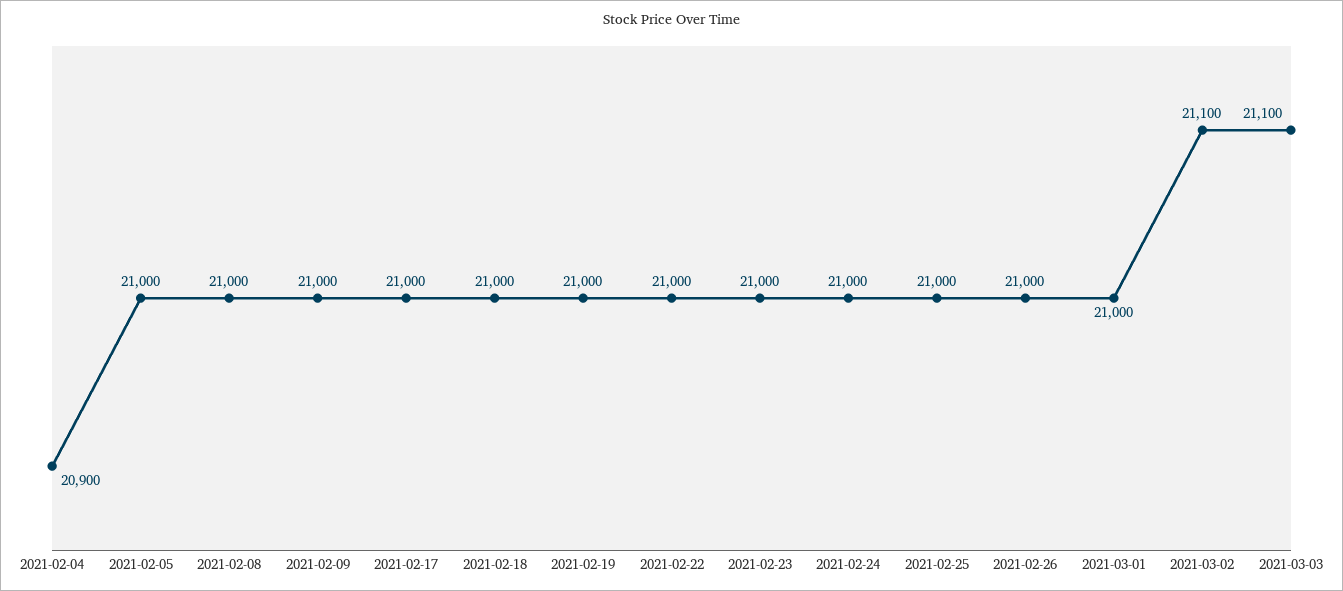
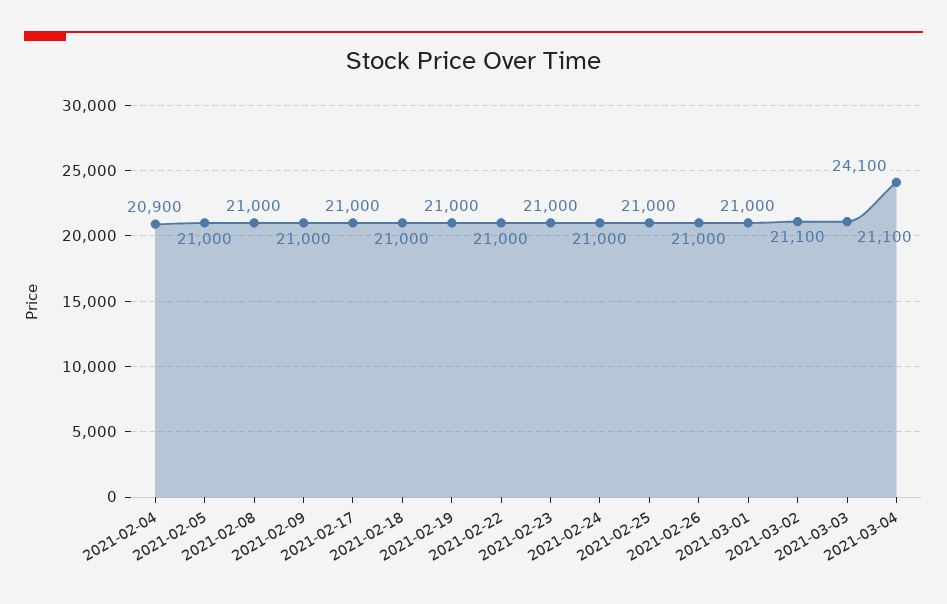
2021-03-04: none -> 24100

